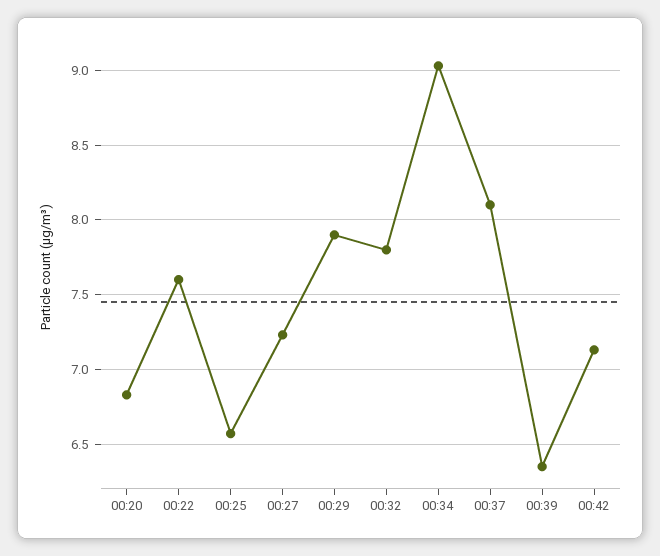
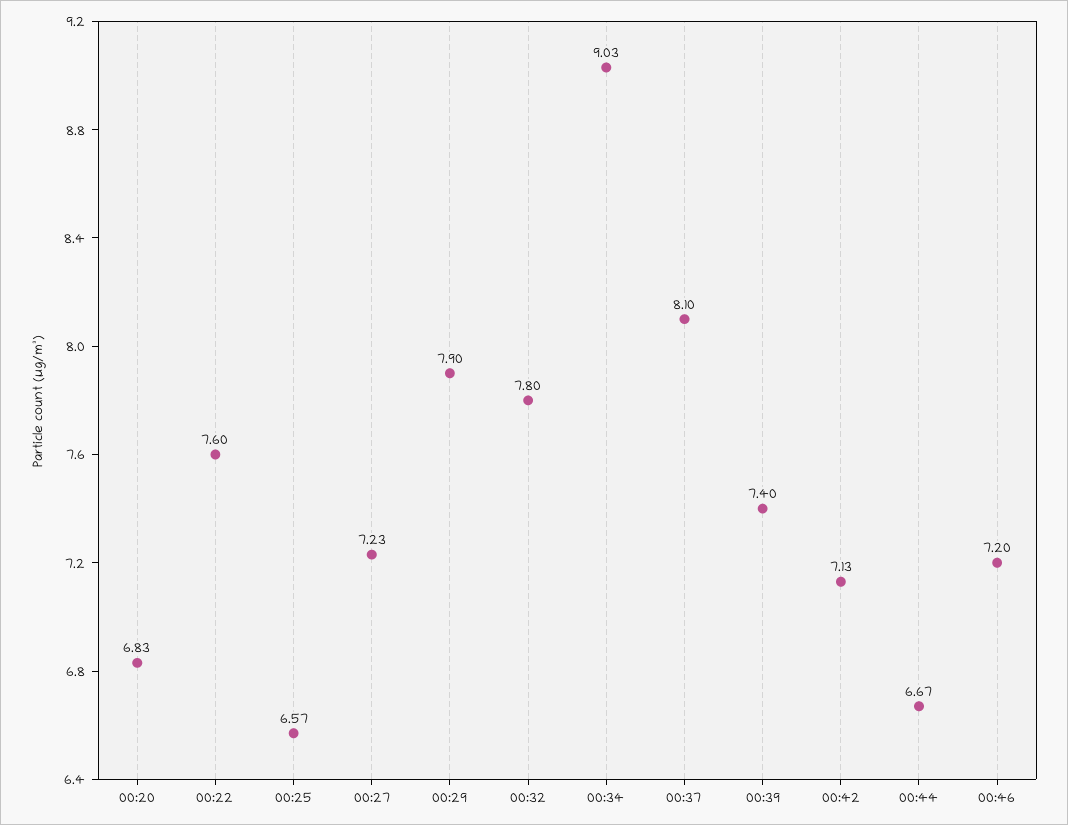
00:39: 6.35 -> 7.4
00:44: none -> 6.67
00:46: none -> 7.2

